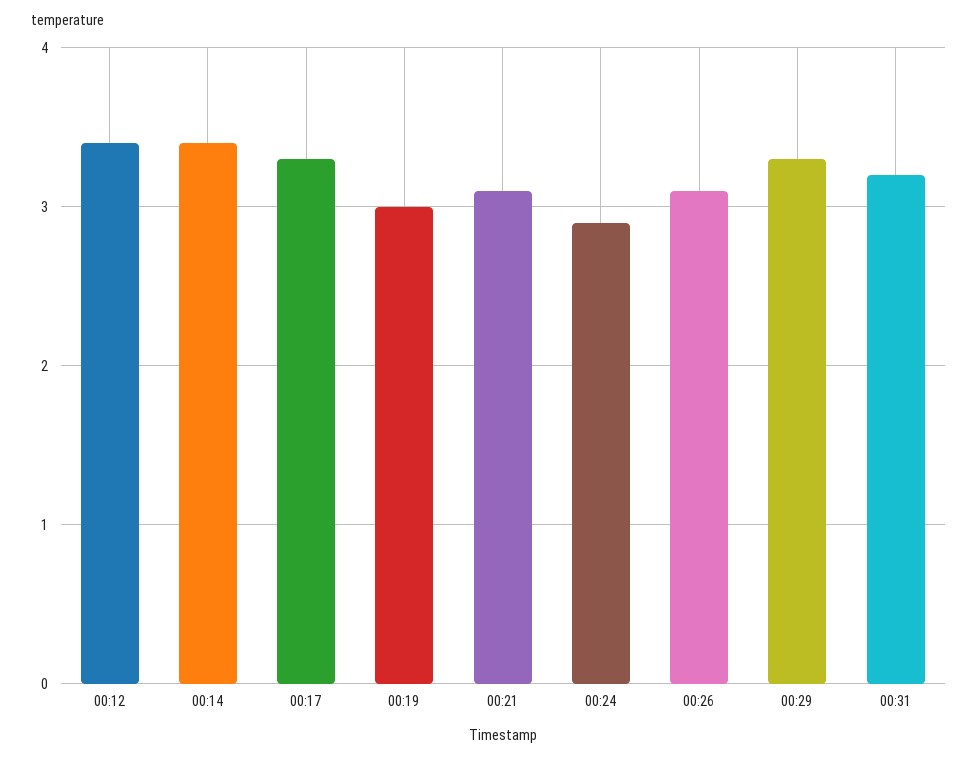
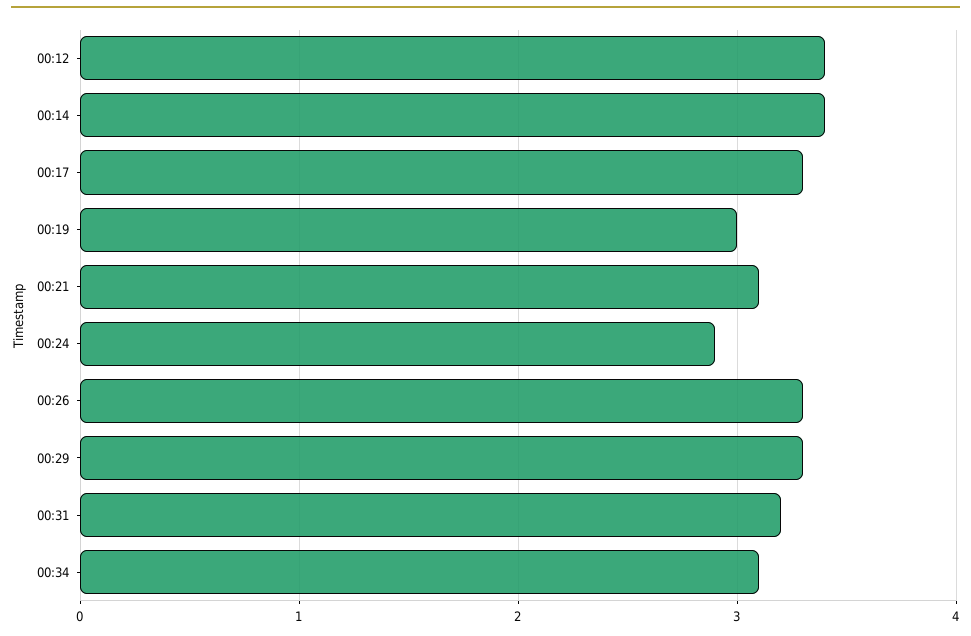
00:26: 3.1 -> 3.3
00:34: none -> 3.1

